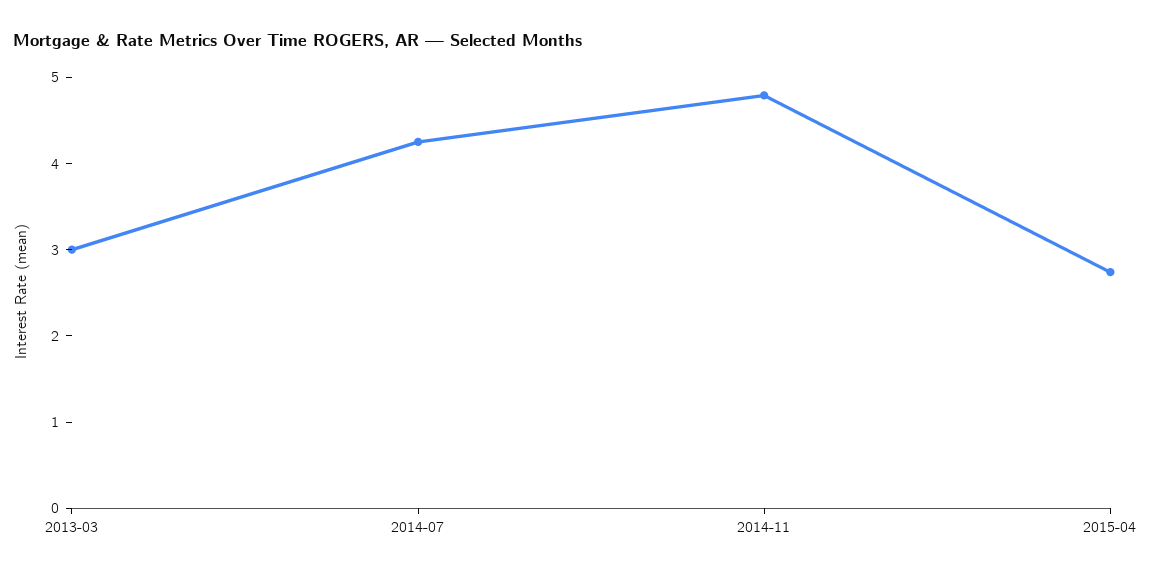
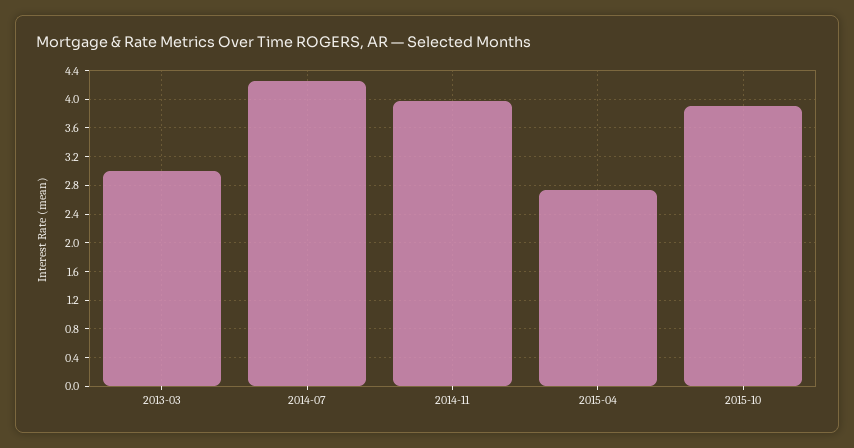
2014-11: 4.8 -> 4
2015-10: none -> 3.9

